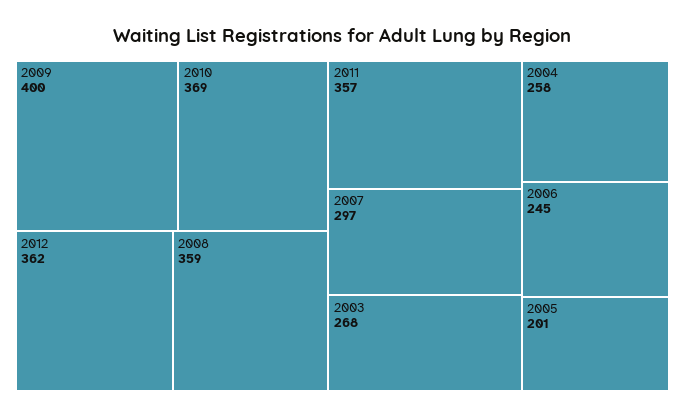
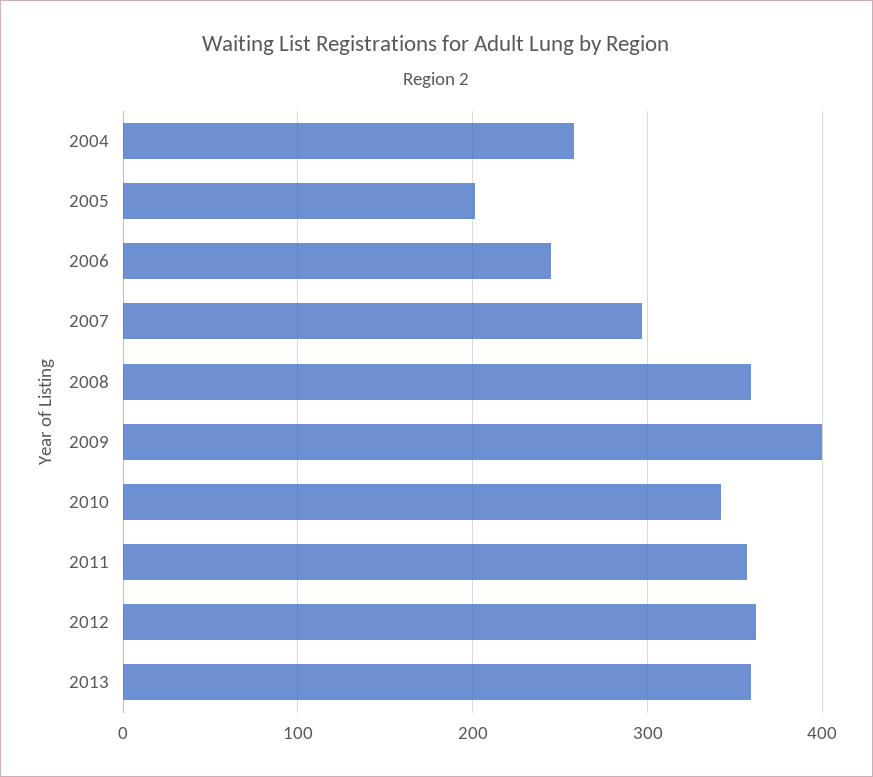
2010: 369 -> 340
2003: 268 -> none
2013: none -> 360

